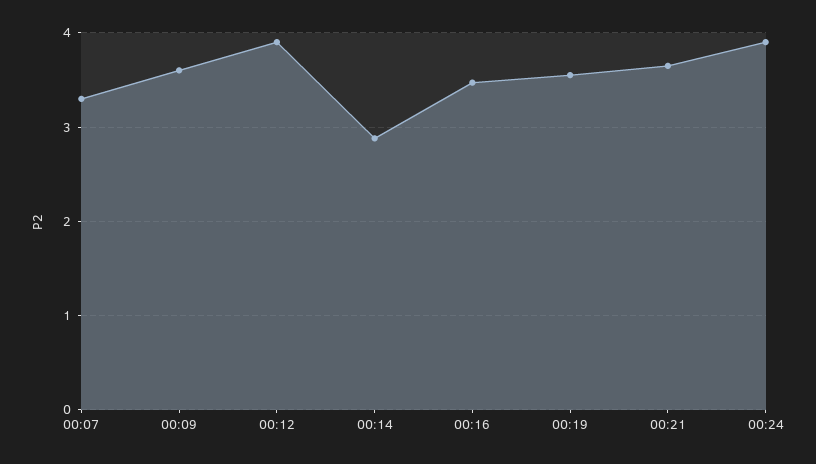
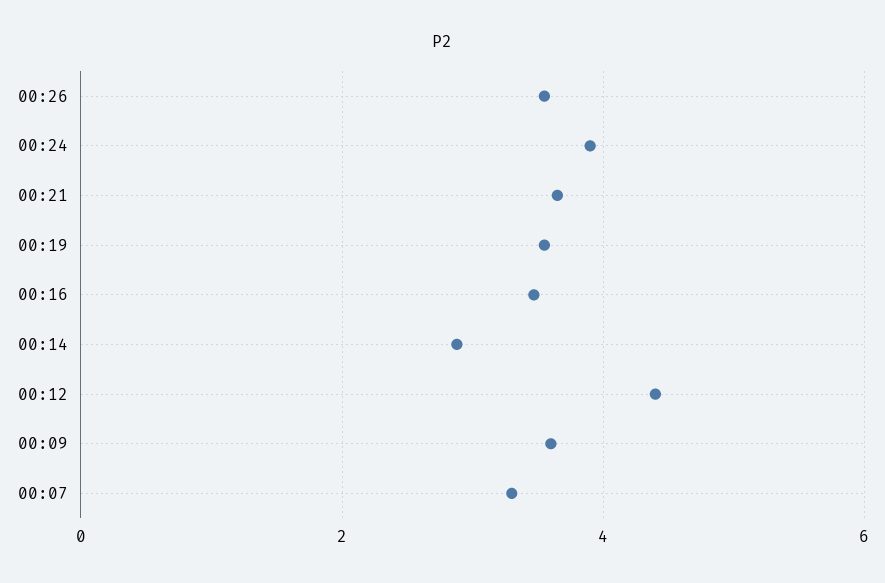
00:12: 3.9 -> 4.4
00:26: none -> 3.6

